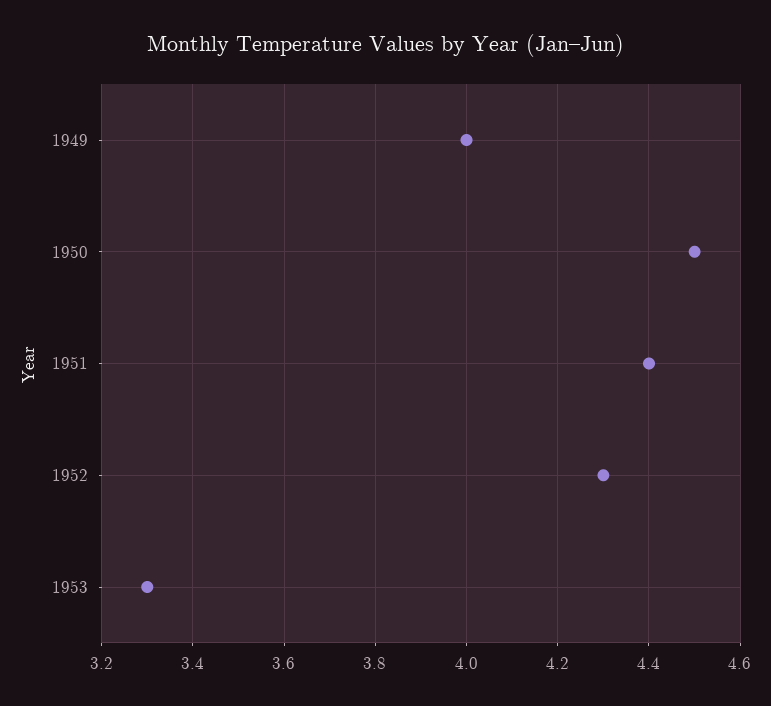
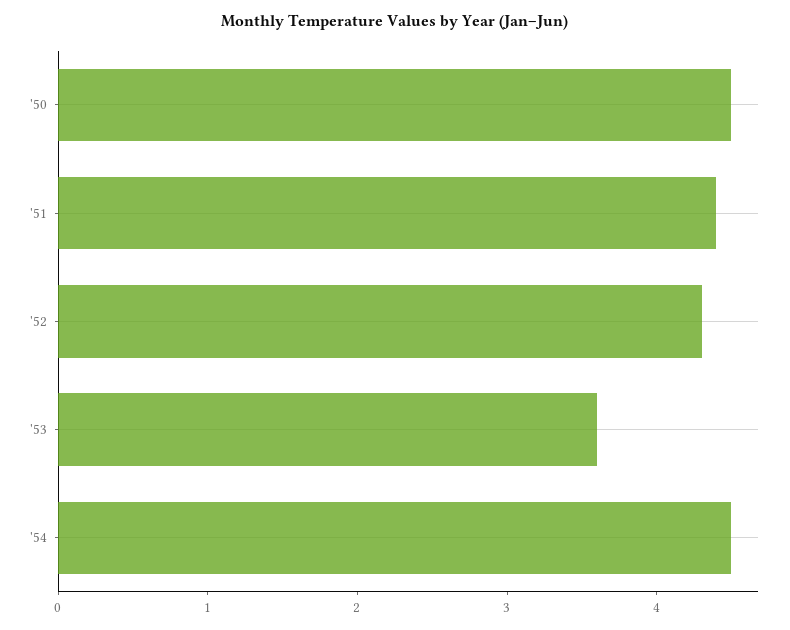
1949: 4 -> none
1953: 3.3 -> 3.6
'54: none -> 4.5

